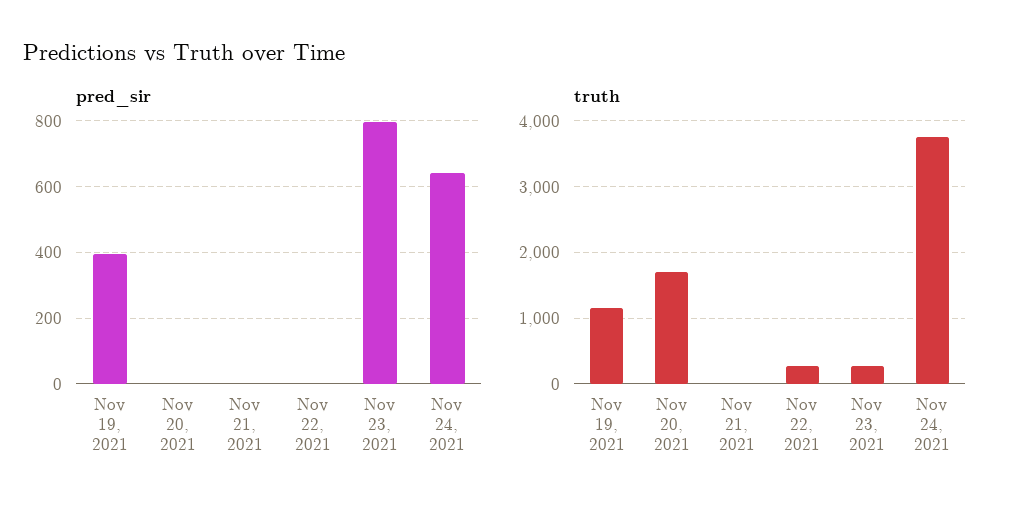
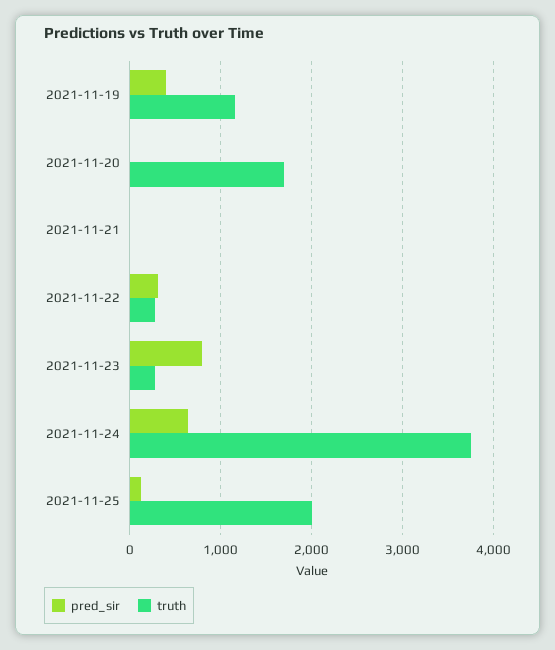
pred_sir, Nov 22, 2021: 0 -> 300
pred_sir, 2021-11-25: none -> 100
truth, 2021-11-25: none -> 2000

